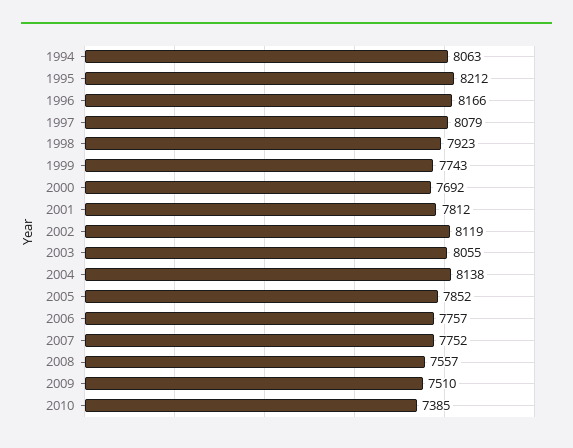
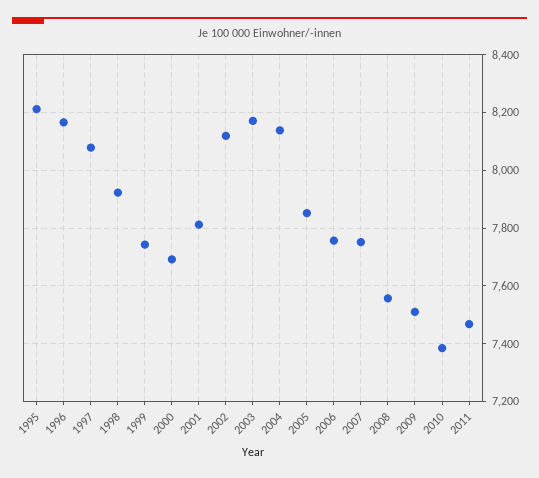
1994: 8063 -> none
2003: 8055 -> 8175
2011: none -> 7475

